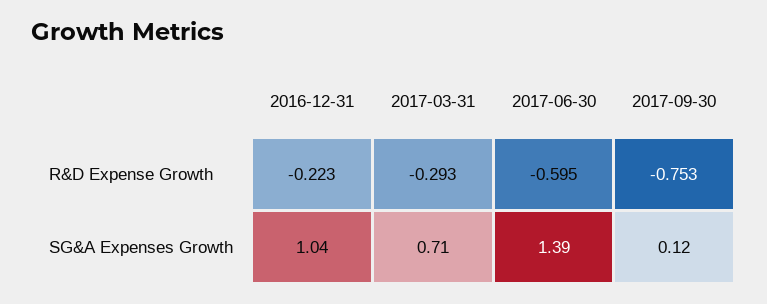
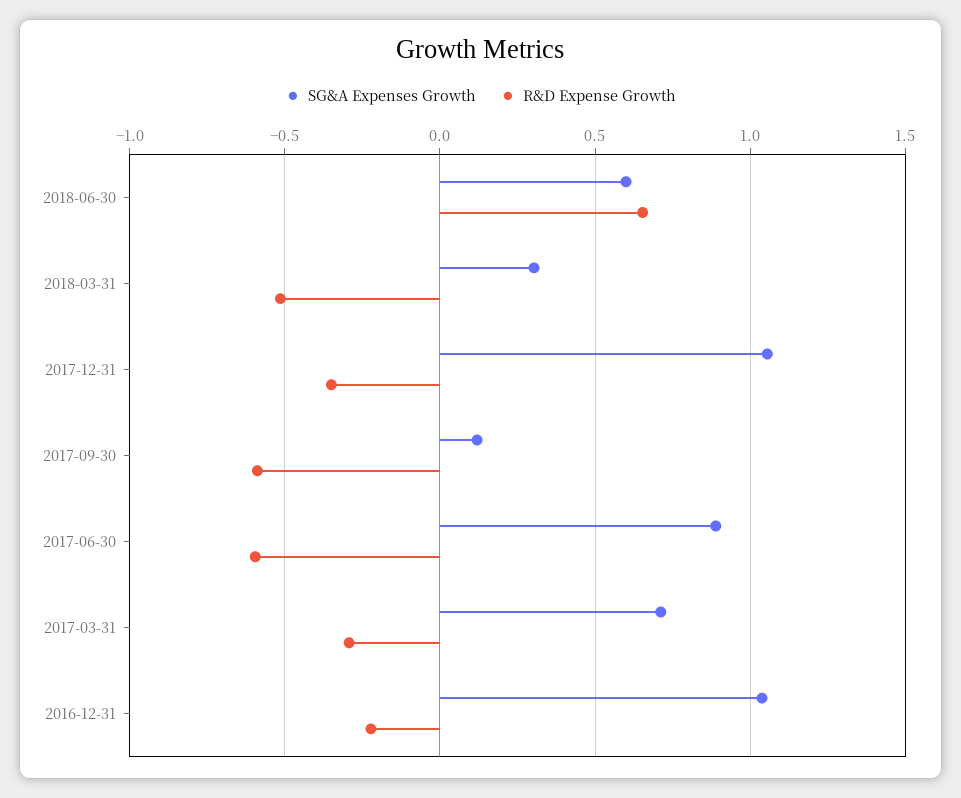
R&D Expense Growth, 2017-09-30: -0.753 -> -0.6
SG&A Expenses Growth, 2017-06-30: 1.39 -> 0.9
SG&A Expenses Growth, 2018-06-30: none -> 0.6
R&D Expense Growth, 2018-06-30: none -> 0.65
SG&A Expenses Growth, 2018-03-31: none -> 0.3
R&D Expense Growth, 2018-03-31: none -> -0.5
SG&A Expenses Growth, 2017-12-31: none -> 1.05
R&D Expense Growth, 2017-12-31: none -> -0.35

